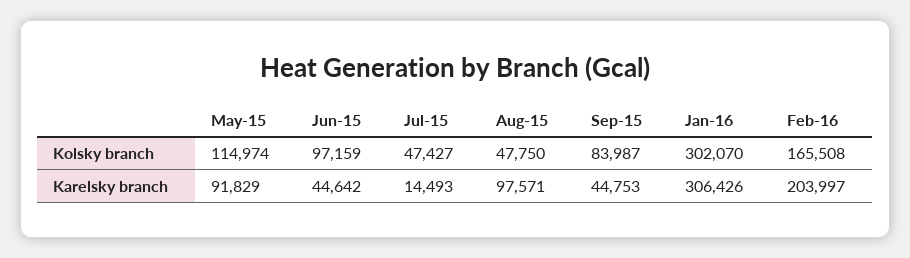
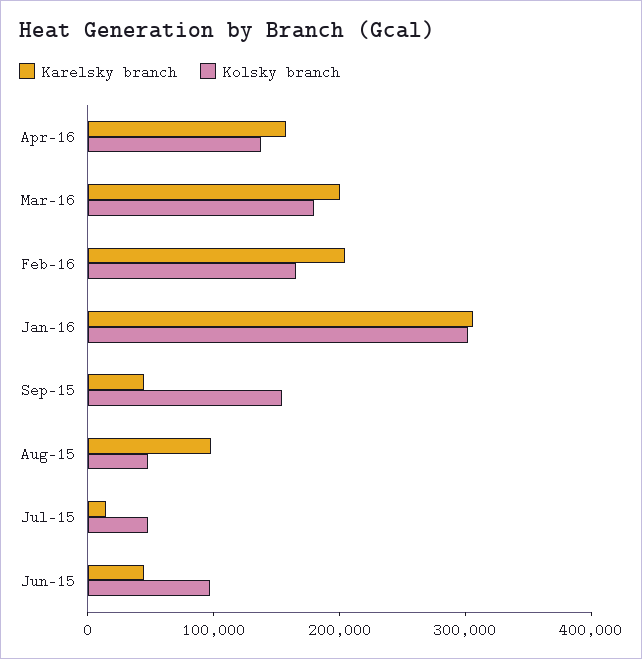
Kolsky branch, May-15: 114974 -> none
Kolsky branch, Sep-15: 83987 -> 160000
Karelsky branch, May-15: 91829 -> none
Karelsky branch, Apr-16: none -> 160000
Kolsky branch, Apr-16: none -> 140000
Karelsky branch, Mar-16: none -> 200000
Kolsky branch, Mar-16: none -> 180000

